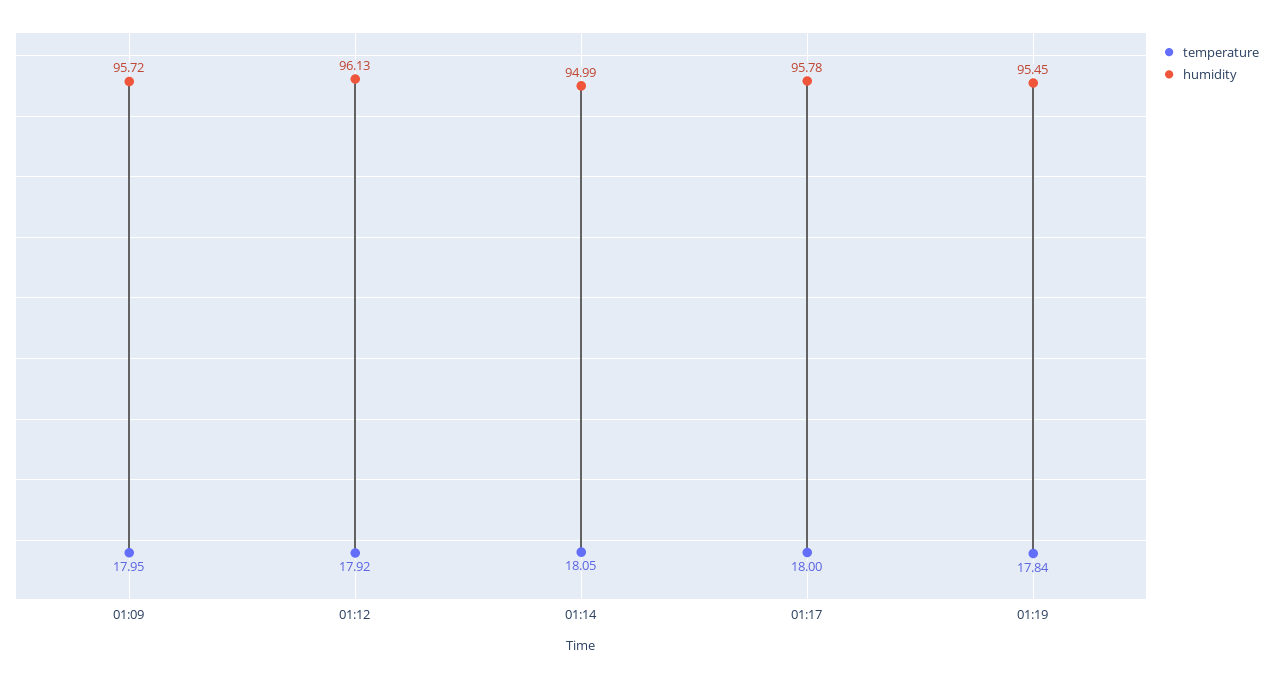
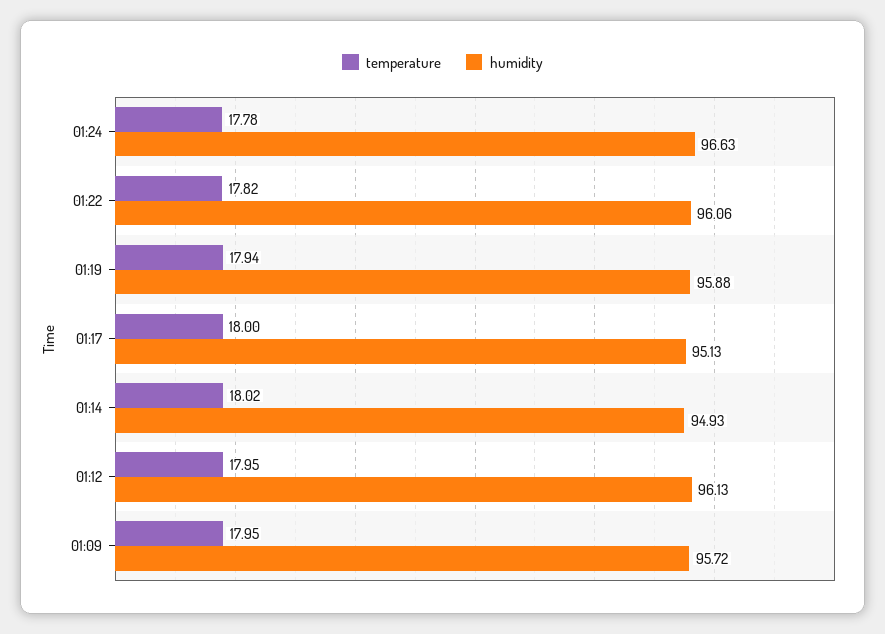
temperature, 01:12: 17.92 -> 17.95
temperature, 01:14: 18.05 -> 18.02
humidity, 01:14: 94.99 -> 94.93
humidity, 01:17: 95.78 -> 95.13
temperature, 01:19: 17.84 -> 17.94
humidity, 01:19: 95.45 -> 95.88
temperature, 01:24: none -> 17.78
humidity, 01:24: none -> 96.63
temperature, 01:22: none -> 17.82
humidity, 01:22: none -> 96.06

